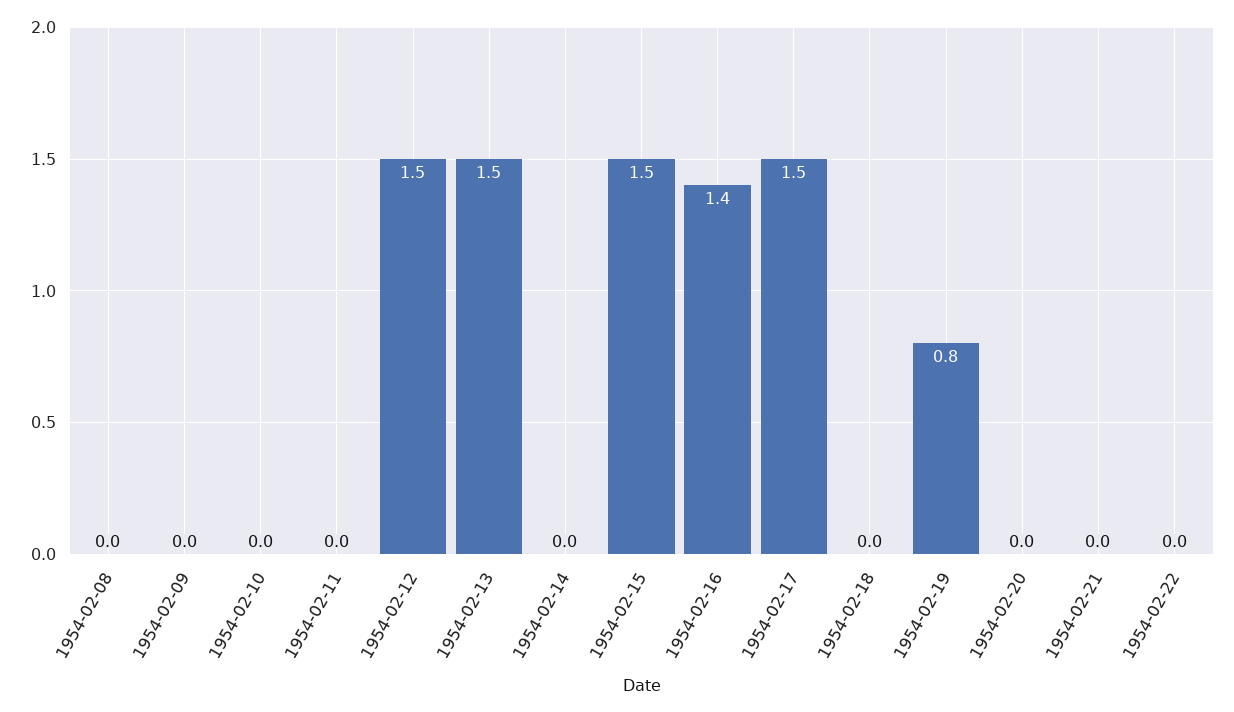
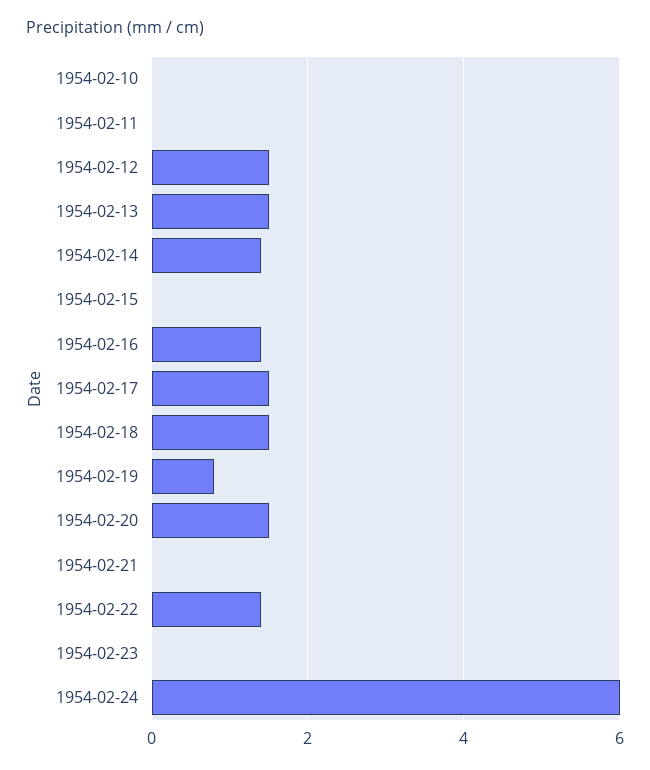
1954-02-08: 0 -> none
1954-02-09: 0 -> none
1954-02-14: 0 -> 1.5
1954-02-15: 1.5 -> 0
1954-02-18: 0 -> 1.5
1954-02-20: 0 -> 1.5
1954-02-22: 0 -> 1.5
1954-02-23: none -> 0
1954-02-24: none -> 6

